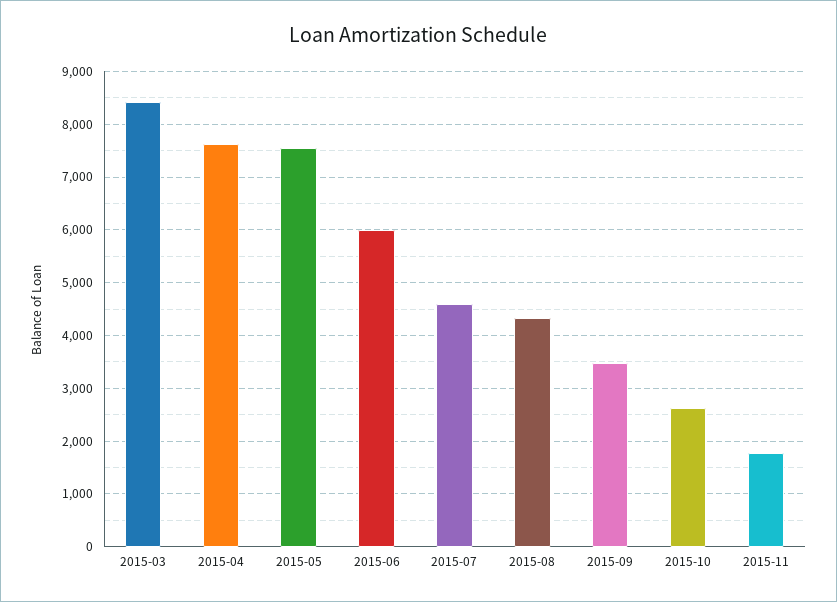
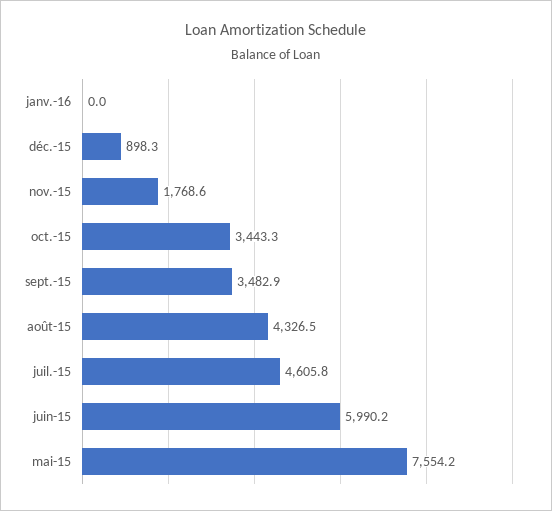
2015-03: 8400 -> none
2015-04: 7600 -> none
2015-10: 2600 -> 3443.3
janv.-16: none -> 0
déc.-15: none -> 898.3

